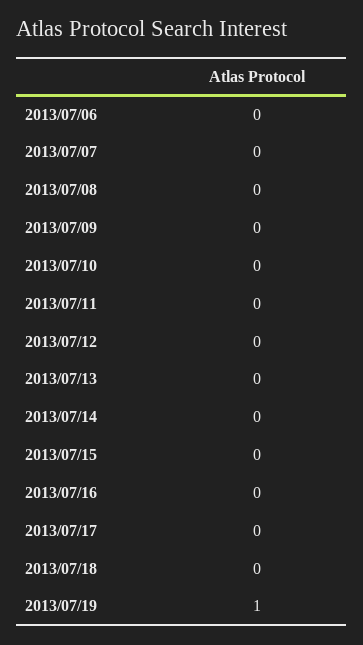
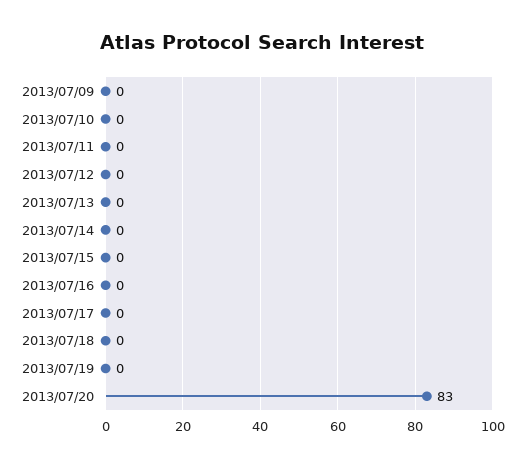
2013/07/06: 0 -> none
2013/07/07: 0 -> none
2013/07/08: 0 -> none
2013/07/19: 1 -> 0
2013/07/20: none -> 83

